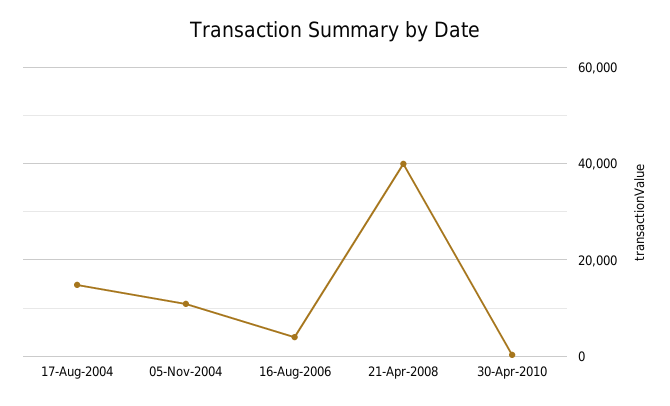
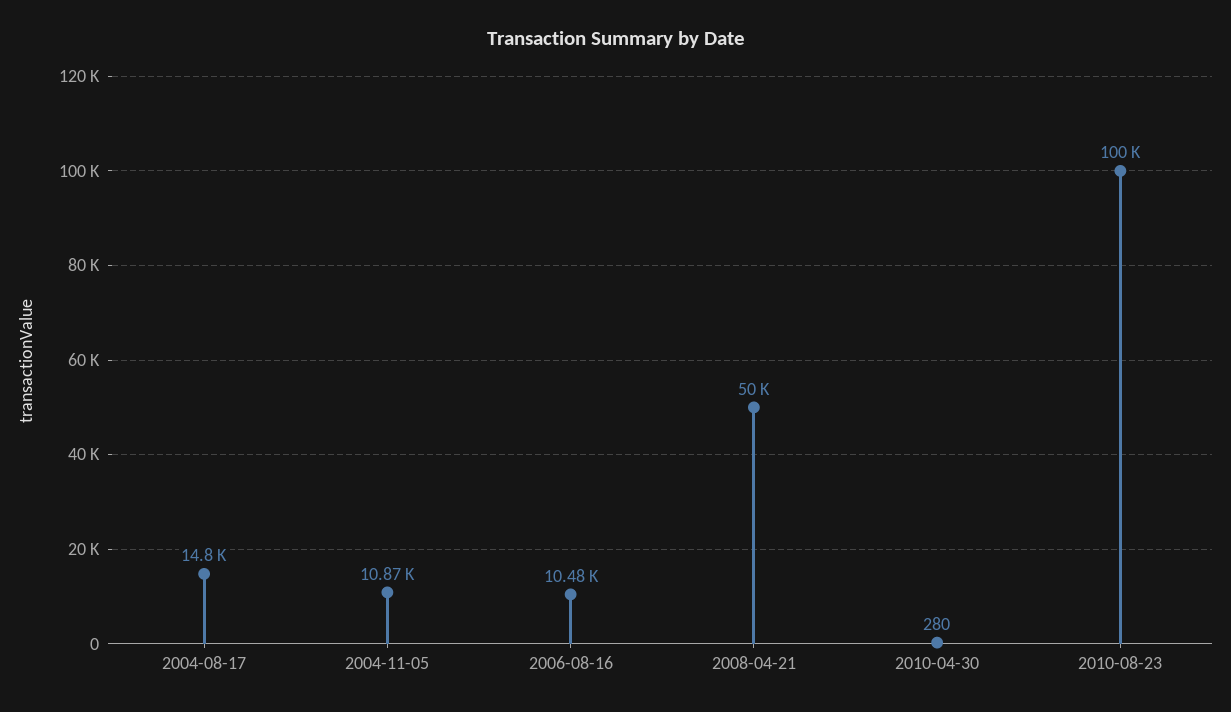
16-Aug-2006: 4000 -> 10480
21-Apr-2008: 40000 -> 50000
2010-08-23: none -> 100000

